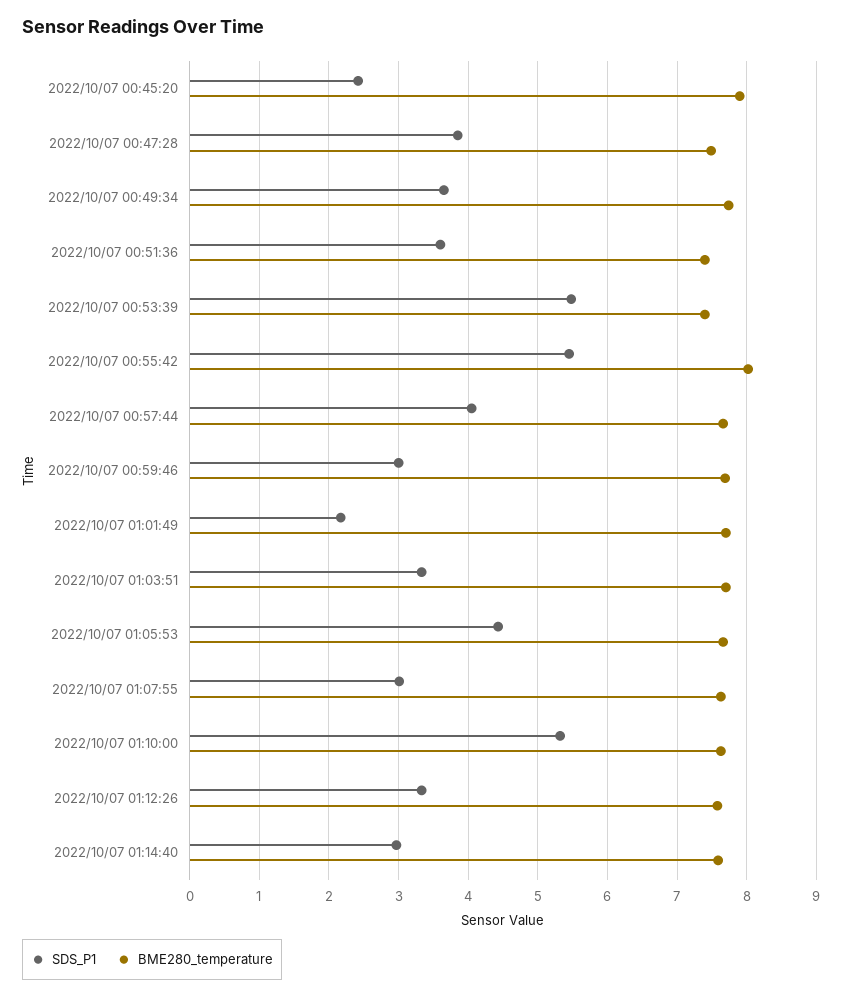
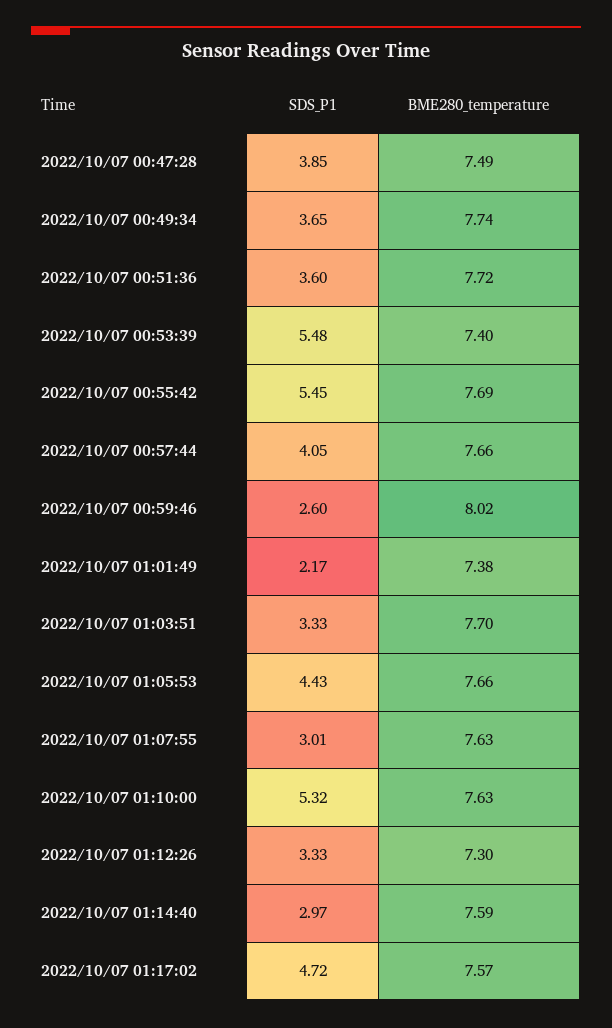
SDS_P1, 2022/10/07 00:45:20: 2.4 -> none
BME280_temperature, 2022/10/07 00:45:20: 7.9 -> none
BME280_temperature, 2022/10/07 00:51:36: 7.4 -> 7.72
BME280_temperature, 2022/10/07 00:55:42: 8 -> 7.69
SDS_P1, 2022/10/07 00:59:46: 3 -> 2.6
BME280_temperature, 2022/10/07 00:59:46: 7.7 -> 8.02
BME280_temperature, 2022/10/07 01:01:49: 7.7 -> 7.38
BME280_temperature, 2022/10/07 01:12:26: 7.6 -> 7.3
SDS_P1, 2022/10/07 01:17:02: none -> 4.72
BME280_temperature, 2022/10/07 01:17:02: none -> 7.57

